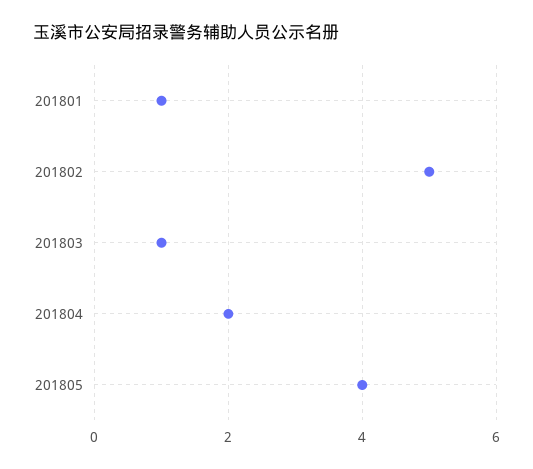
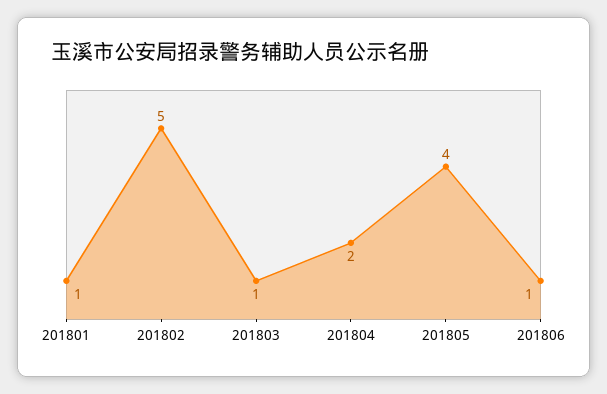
201806: none -> 1

